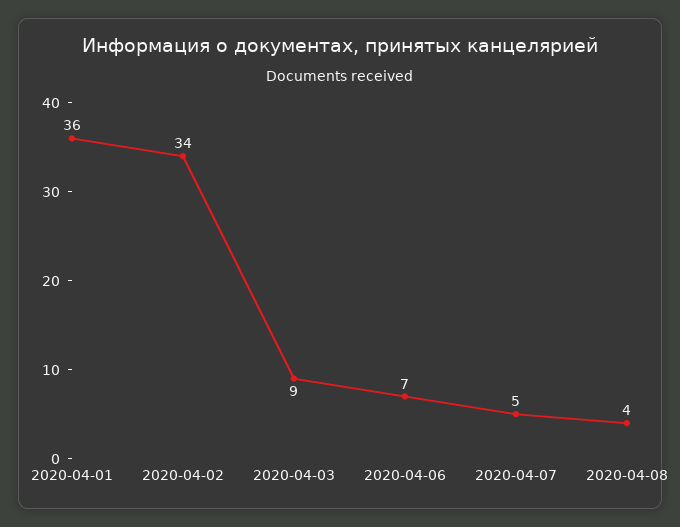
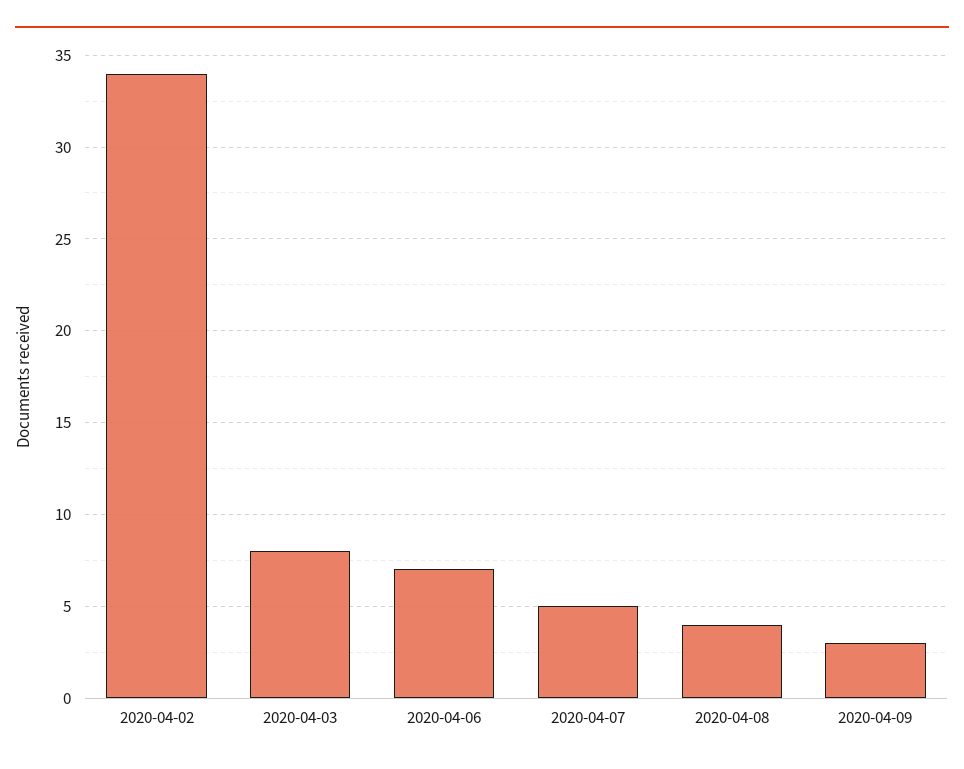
2020-04-01: 36 -> none
2020-04-03: 9 -> 8
2020-04-09: none -> 3

